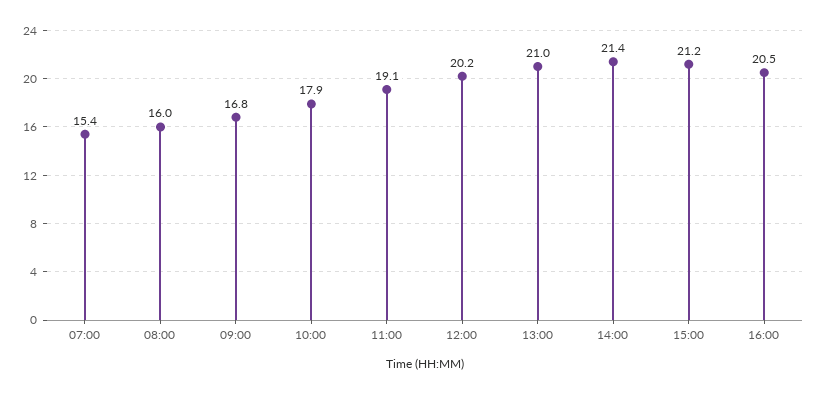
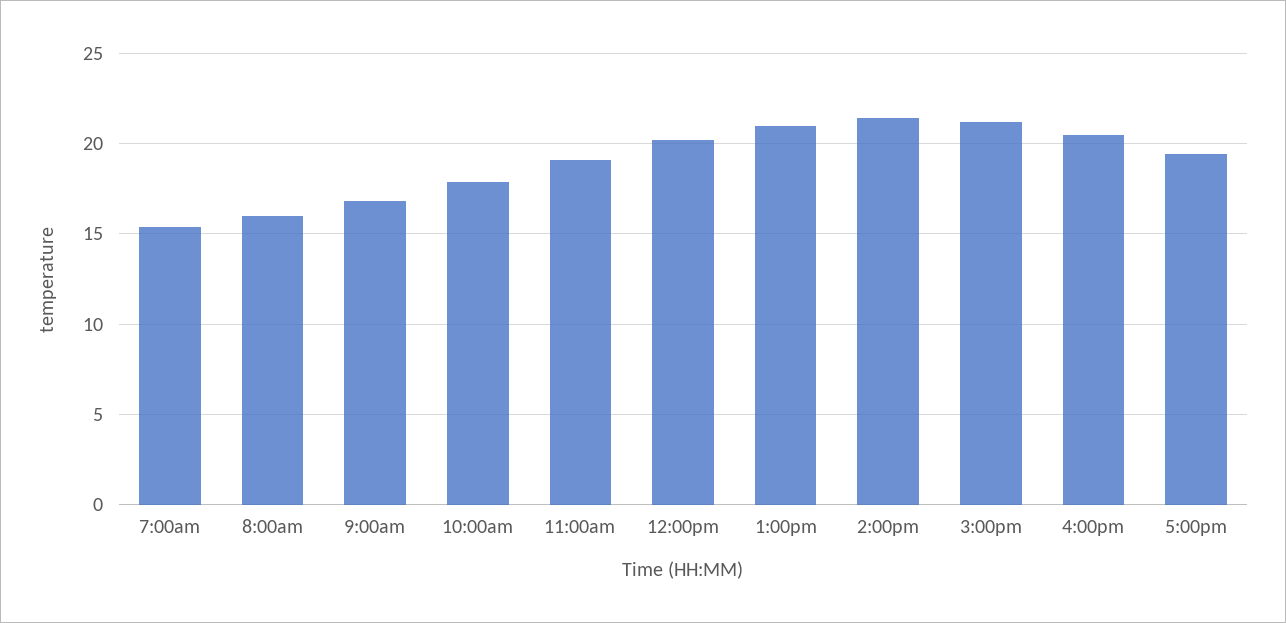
5:00pm: none -> 19.5

